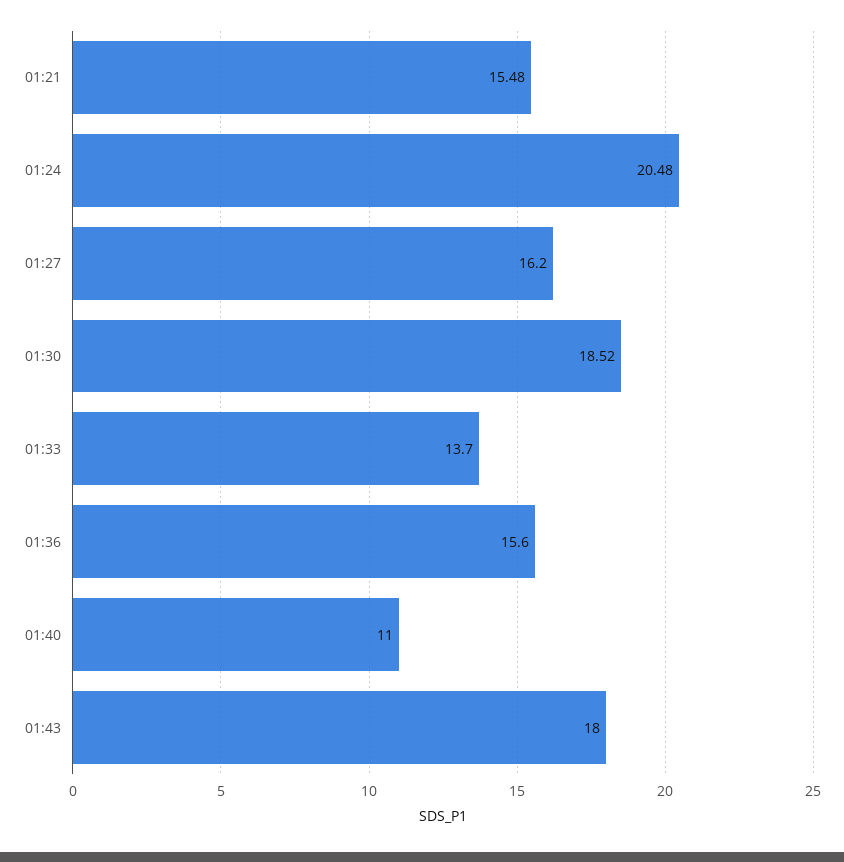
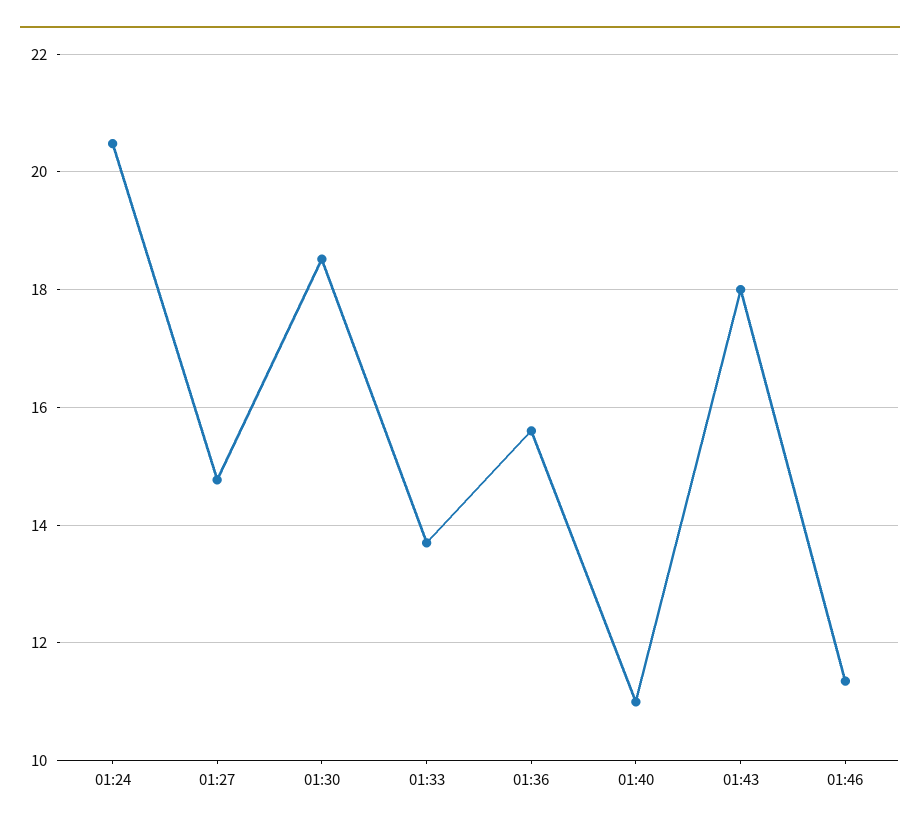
01:21: 15.48 -> none
01:27: 16.2 -> 14.8
01:46: none -> 11.4

